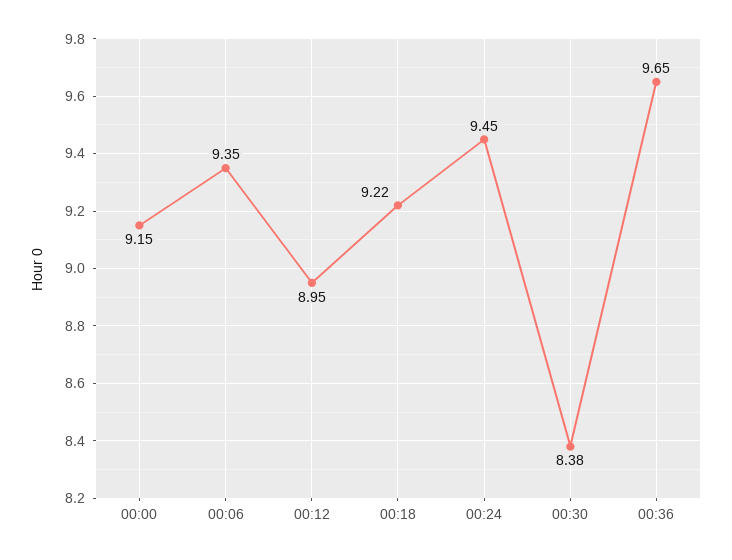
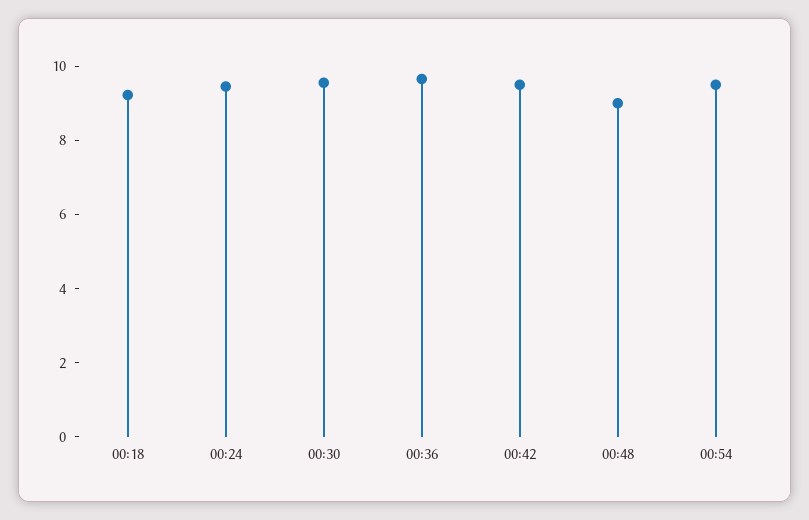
00:00: 9.15 -> none
00:06: 9.35 -> none
00:12: 8.95 -> none
00:30: 8.38 -> 9.5
00:42: none -> 9.5
00:48: none -> 9
00:54: none -> 9.5

